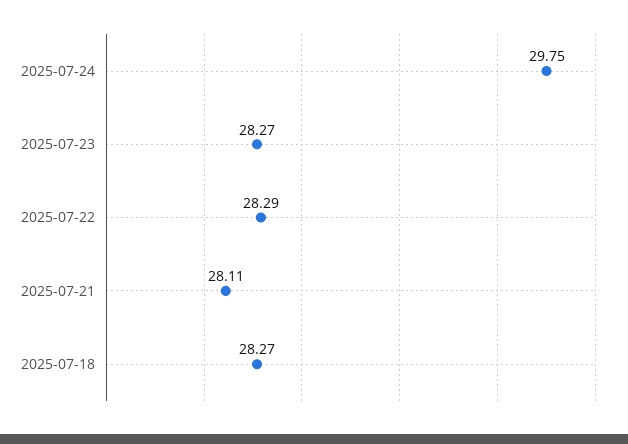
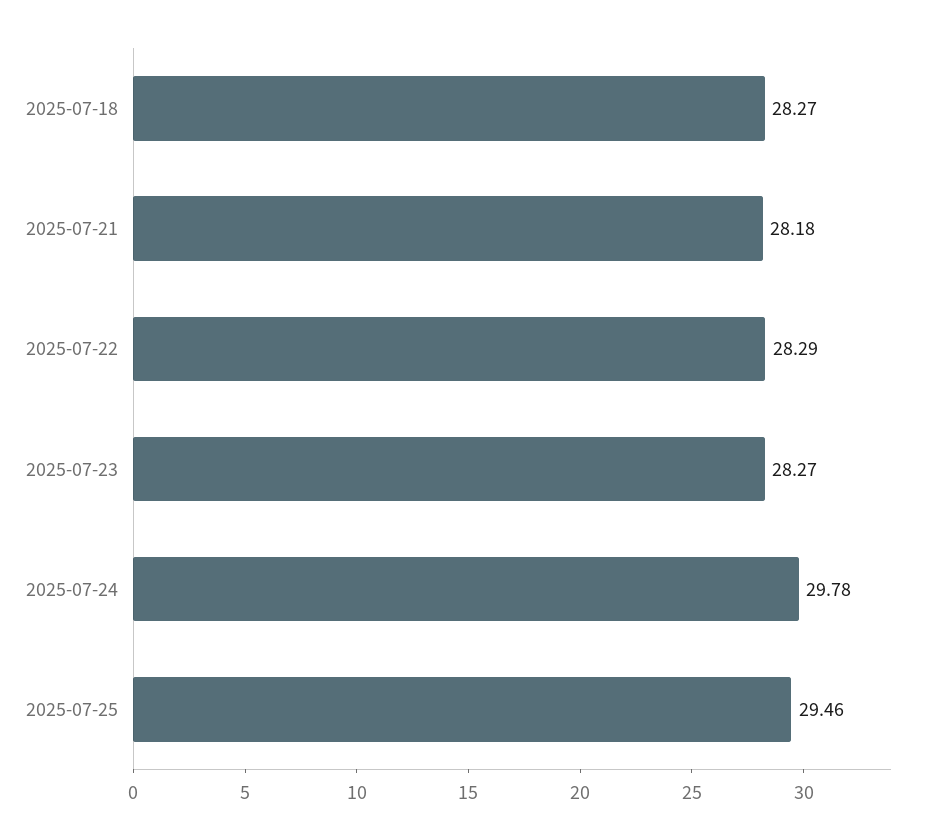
2025-07-24: 29.75 -> 29.78
2025-07-21: 28.11 -> 28.18
2025-07-25: none -> 29.46

